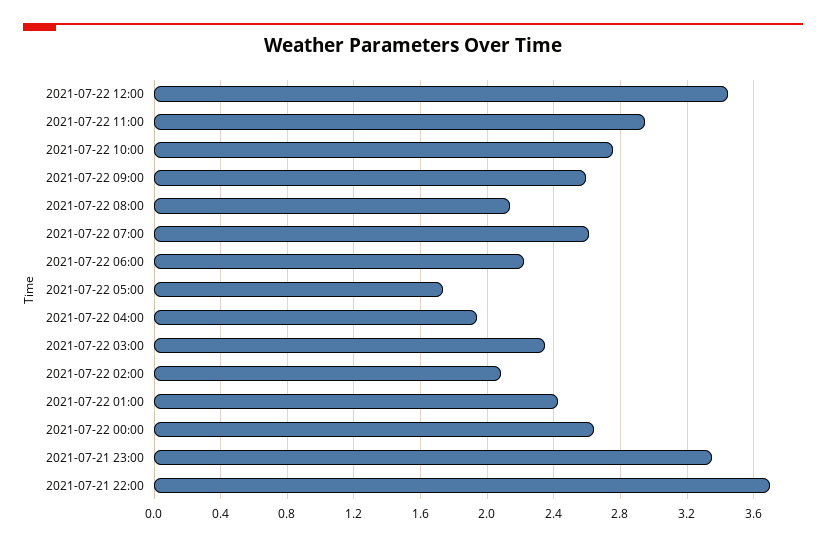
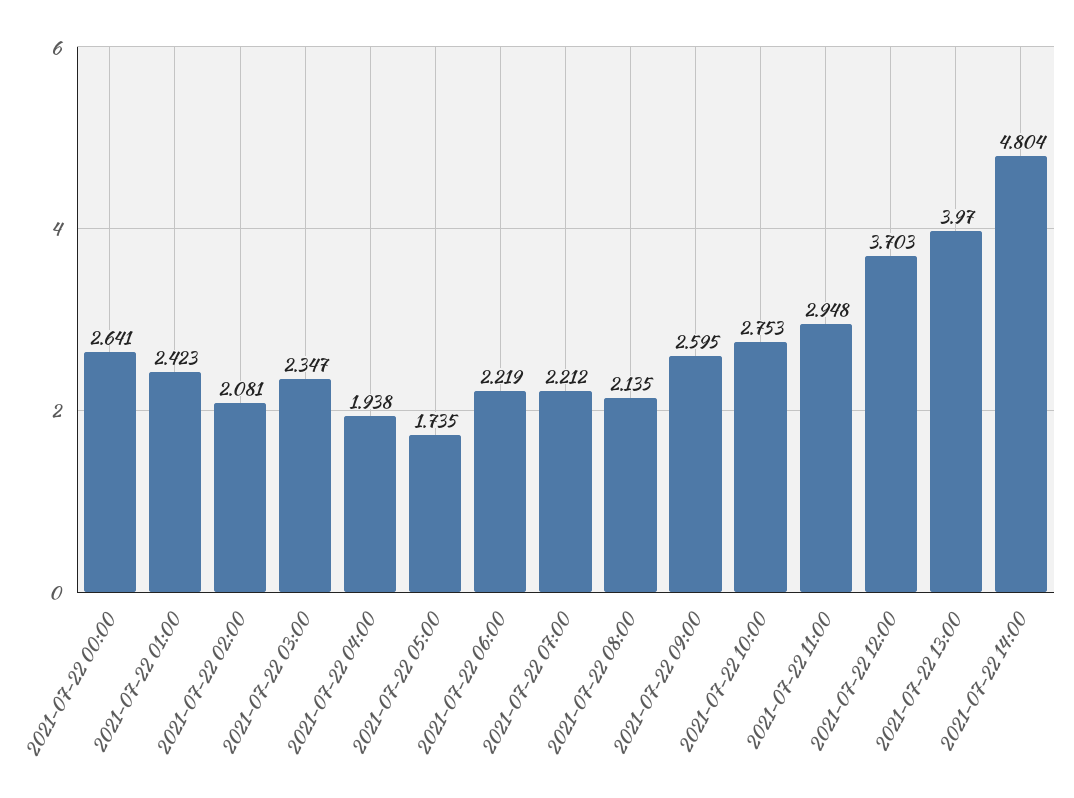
2021-07-22 12:00: 3.45 -> 3.703
2021-07-22 07:00: 2.6 -> 2.212
2021-07-21 23:00: 3.35 -> none
2021-07-21 22:00: 3.7 -> none
2021-07-22 13:00: none -> 3.97
2021-07-22 14:00: none -> 4.804

